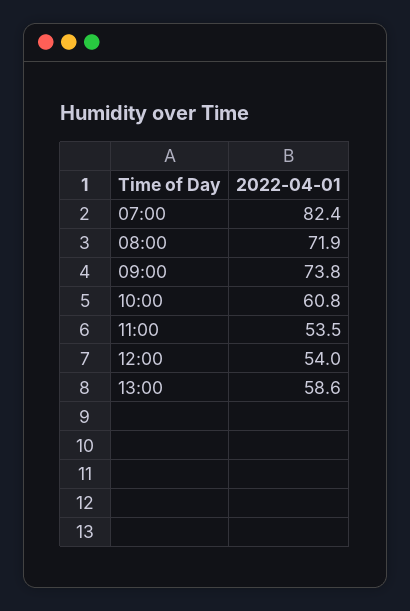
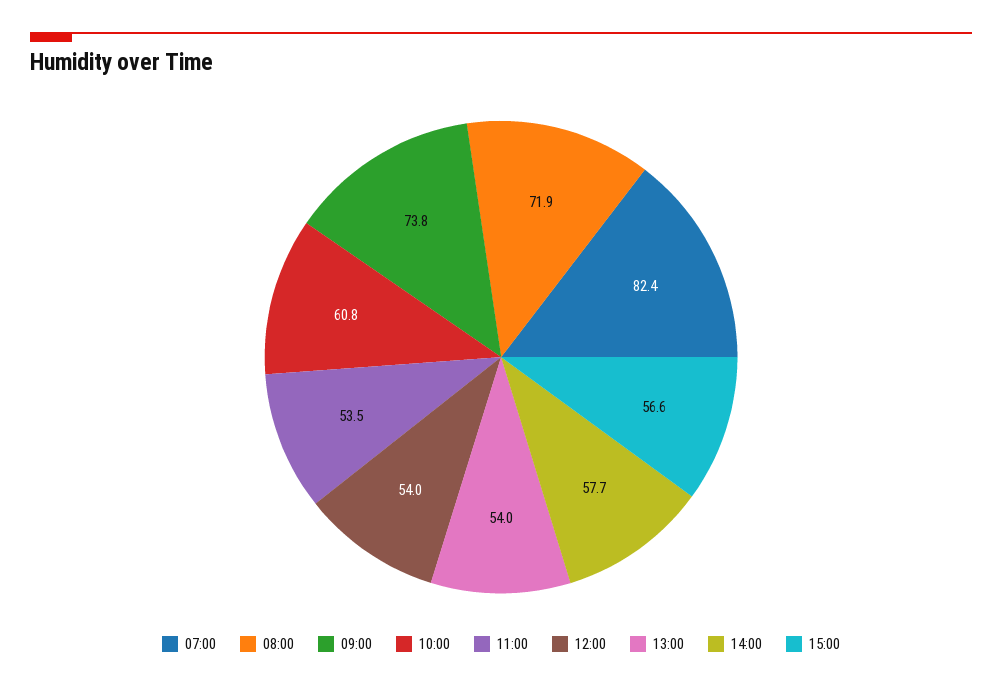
13:00: 58.6 -> 54
14:00: none -> 57.7
15:00: none -> 56.6

